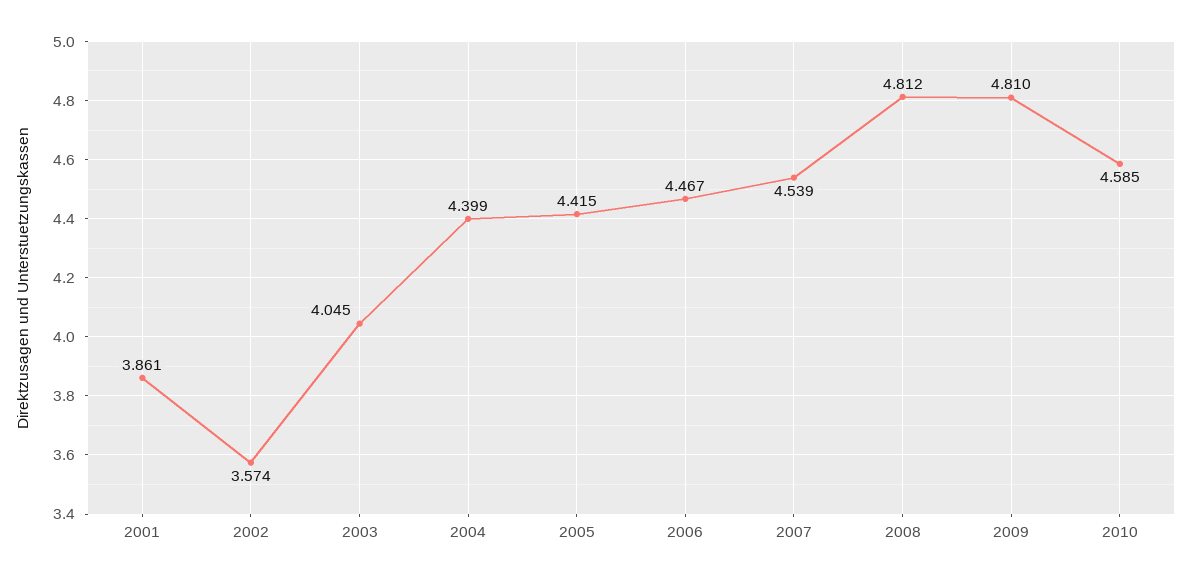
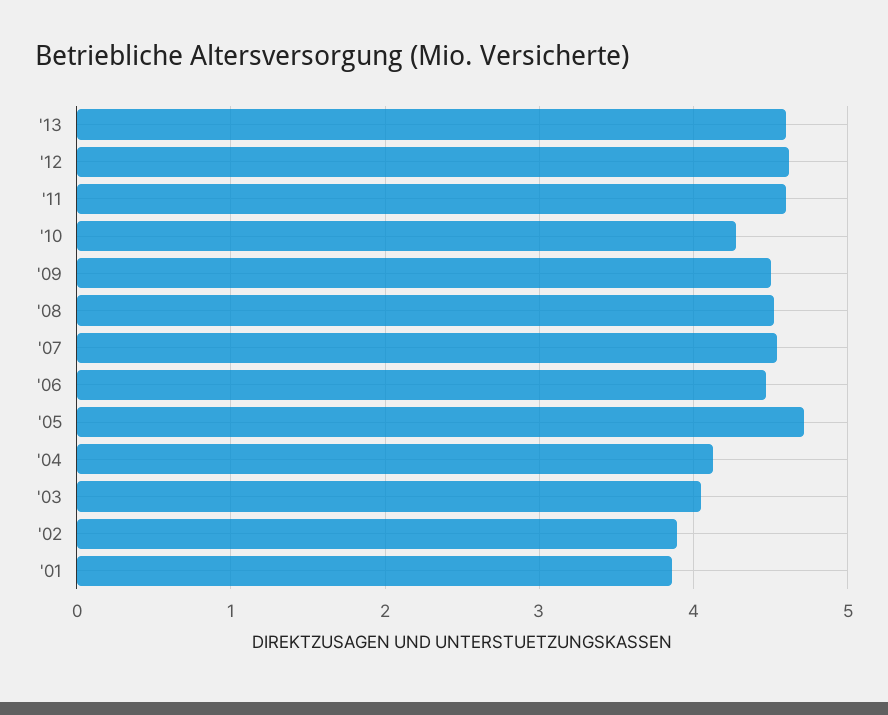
2002: 3.574 -> 3.9
2004: 4.399 -> 4.1
2005: 4.415 -> 4.7
2008: 4.812 -> 4.5
2009: 4.81 -> 4.5
2010: 4.585 -> 4.3
'13: none -> 4.6
'12: none -> 4.6
'11: none -> 4.6

